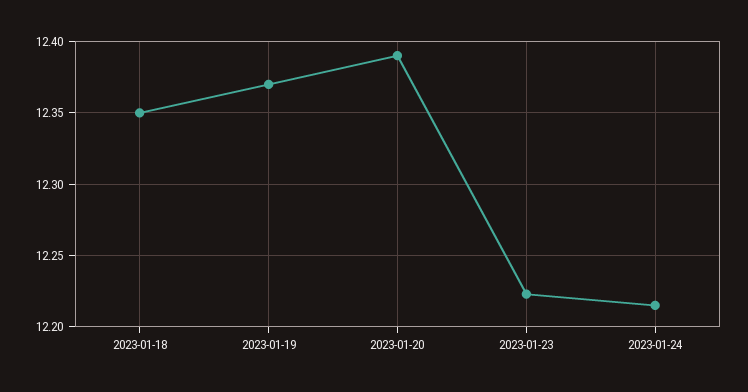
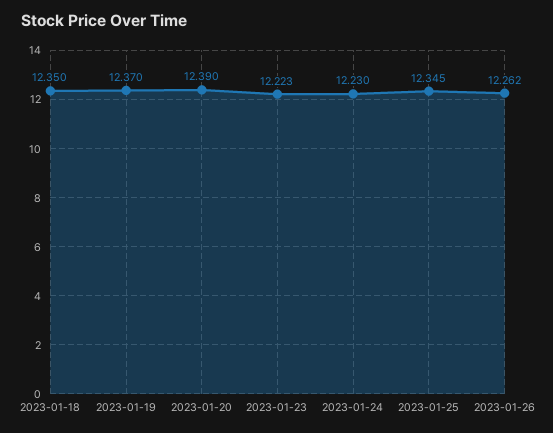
2023-01-24: 12.215 -> 12.23
2023-01-25: none -> 12.345
2023-01-26: none -> 12.262

